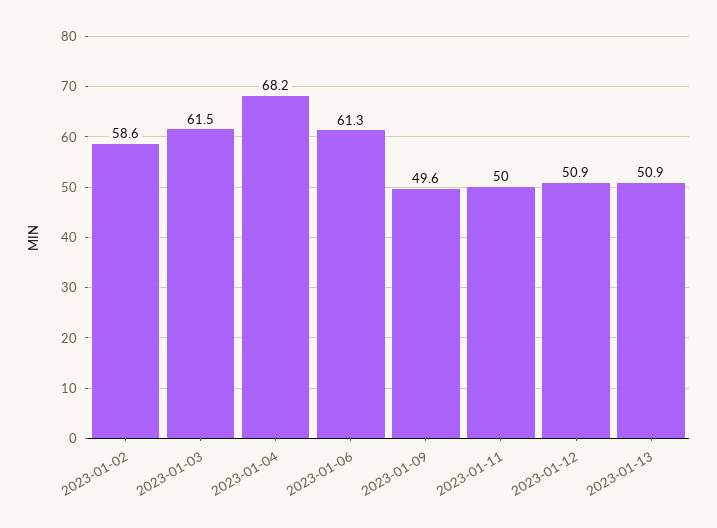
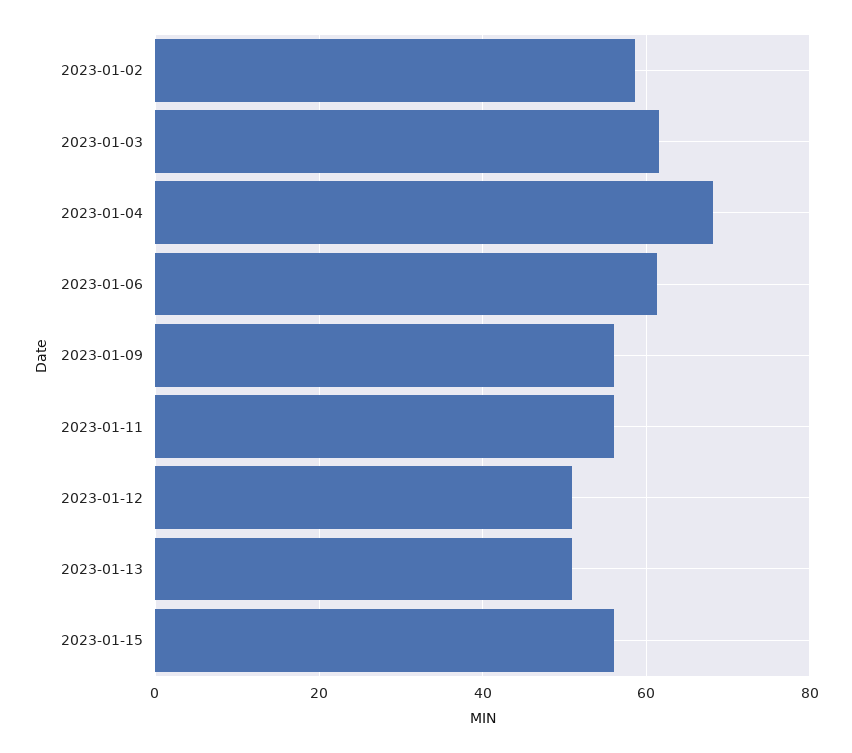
2023-01-09: 49.6 -> 56
2023-01-11: 50 -> 56
2023-01-15: none -> 56

